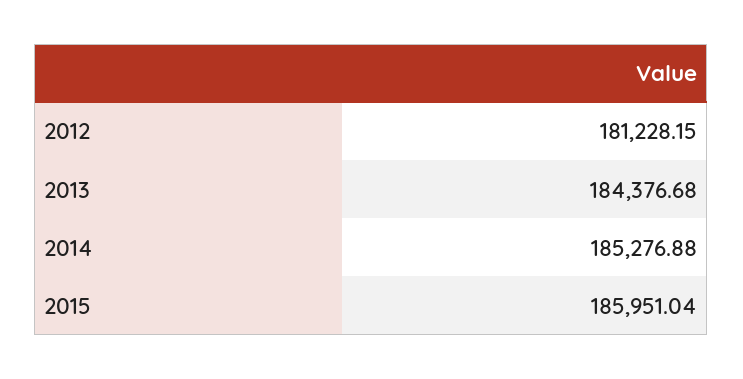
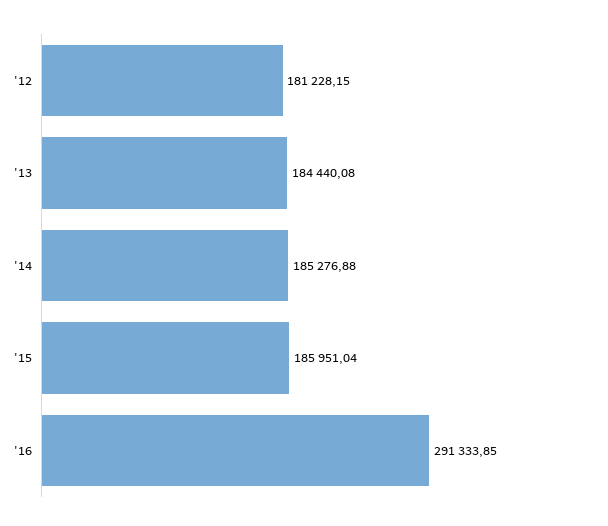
2013: 184376.68 -> 184440.08
'16: none -> 291333.85

